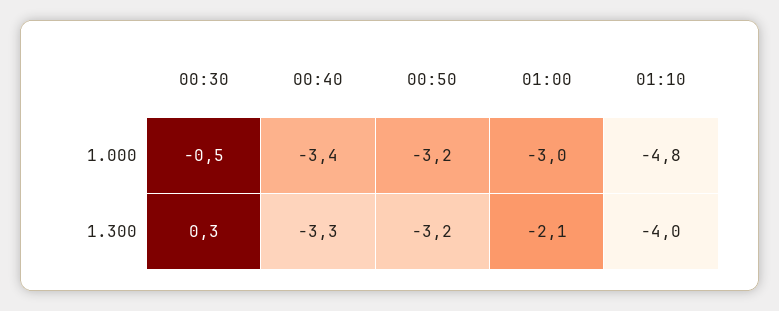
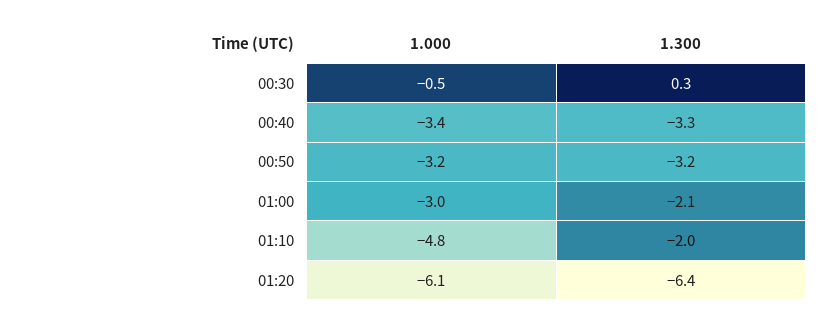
01:10, 1.300: -4 -> -2
01:20, 1.000: none -> -6.1
01:20, 1.300: none -> -6.4

